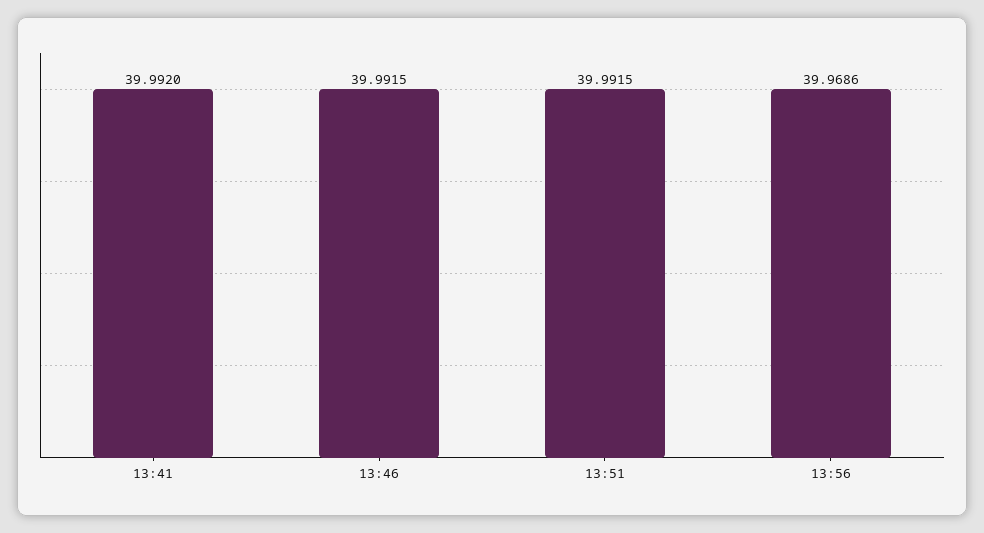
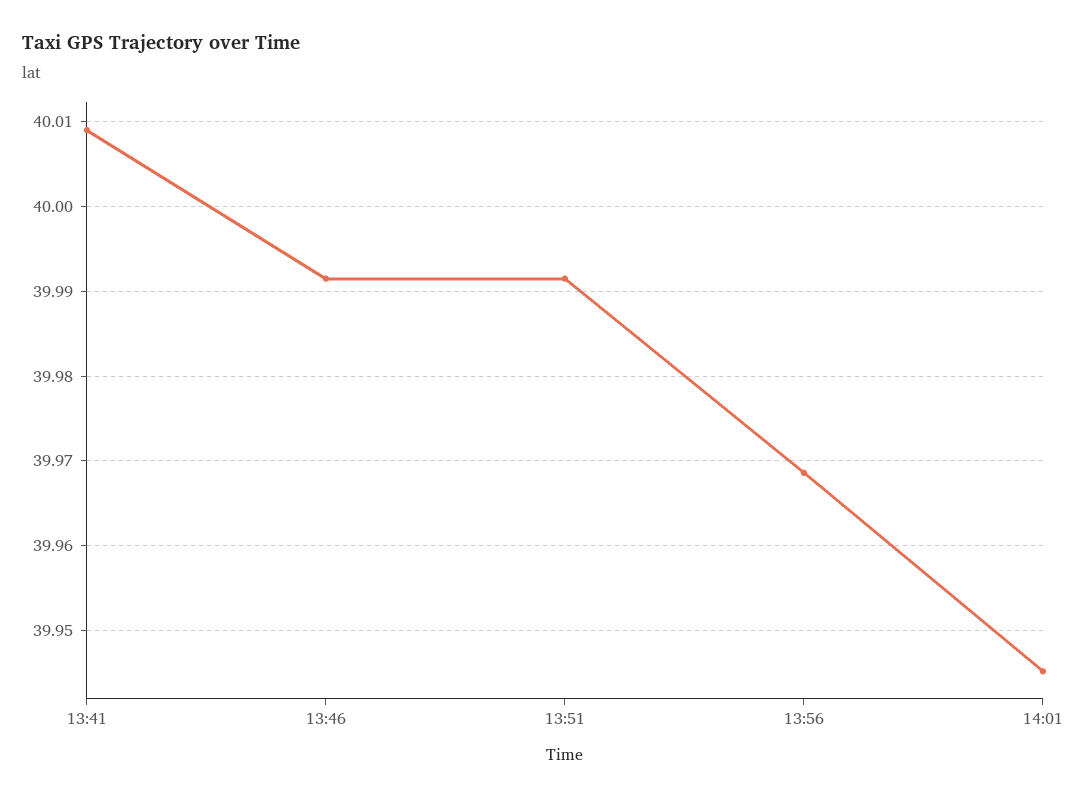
13:41: 39.992 -> 40.009
14:01: none -> 39.945

